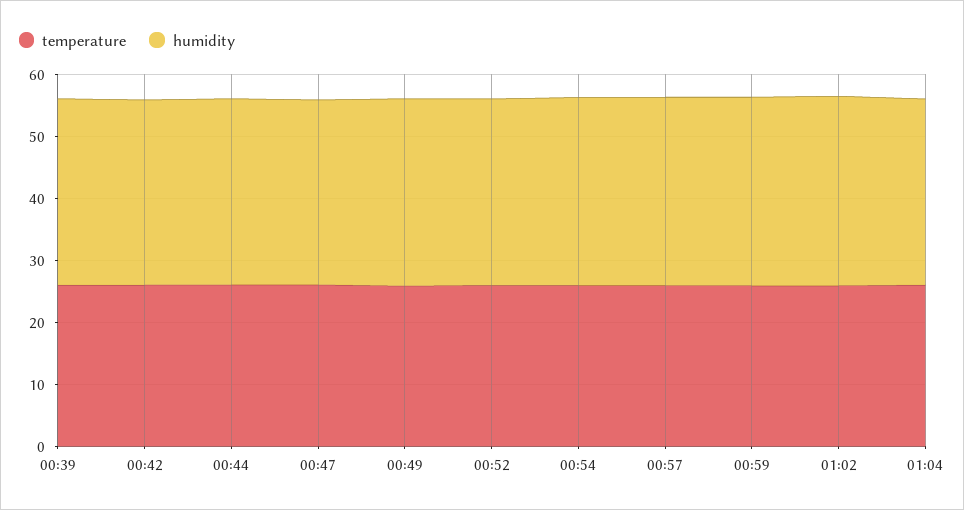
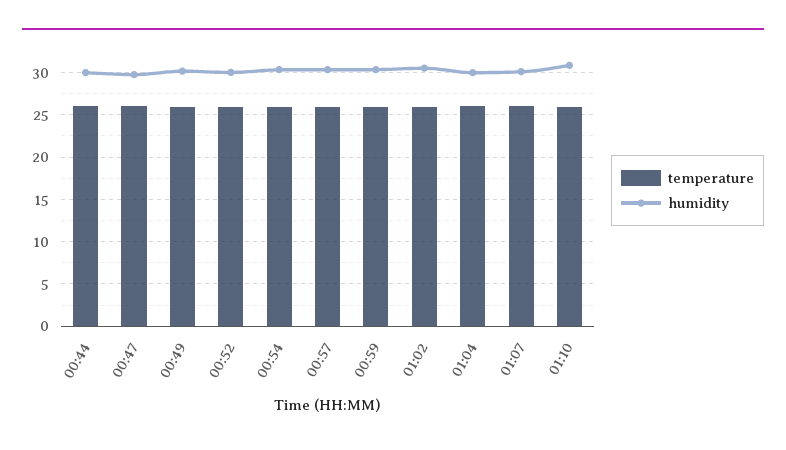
temperature, 00:39: 26 -> none
humidity, 00:39: 30 -> none
temperature, 00:42: 26 -> none
humidity, 00:42: 30 -> none
temperature, 01:07: none -> 26
humidity, 01:07: none -> 30
temperature, 01:10: none -> 26
humidity, 01:10: none -> 31

